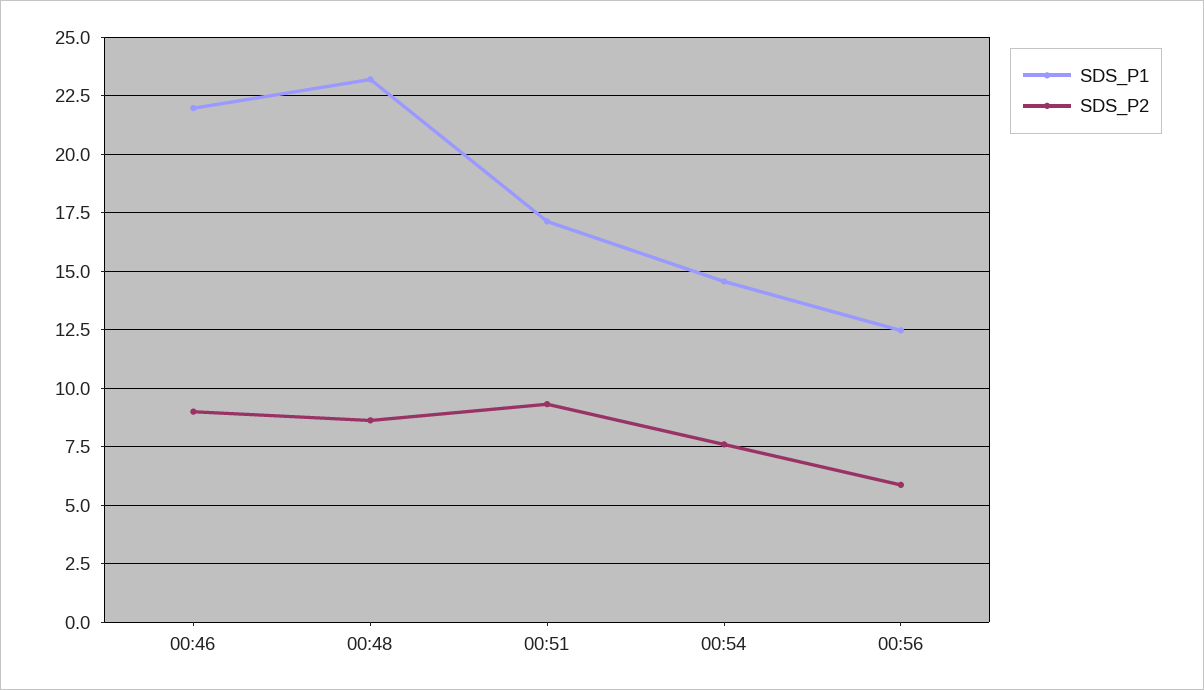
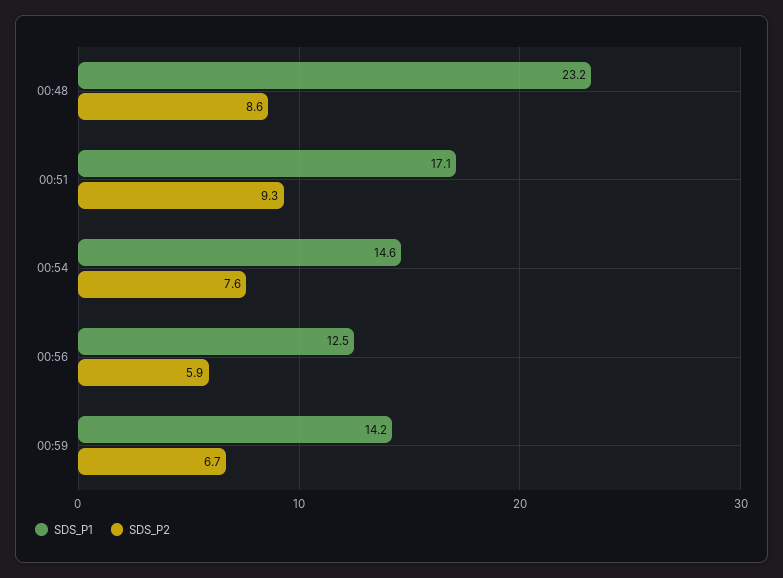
SDS_P1, 00:46: 22 -> none
SDS_P2, 00:46: 9 -> none
SDS_P1, 00:59: none -> 14.2
SDS_P2, 00:59: none -> 6.7

